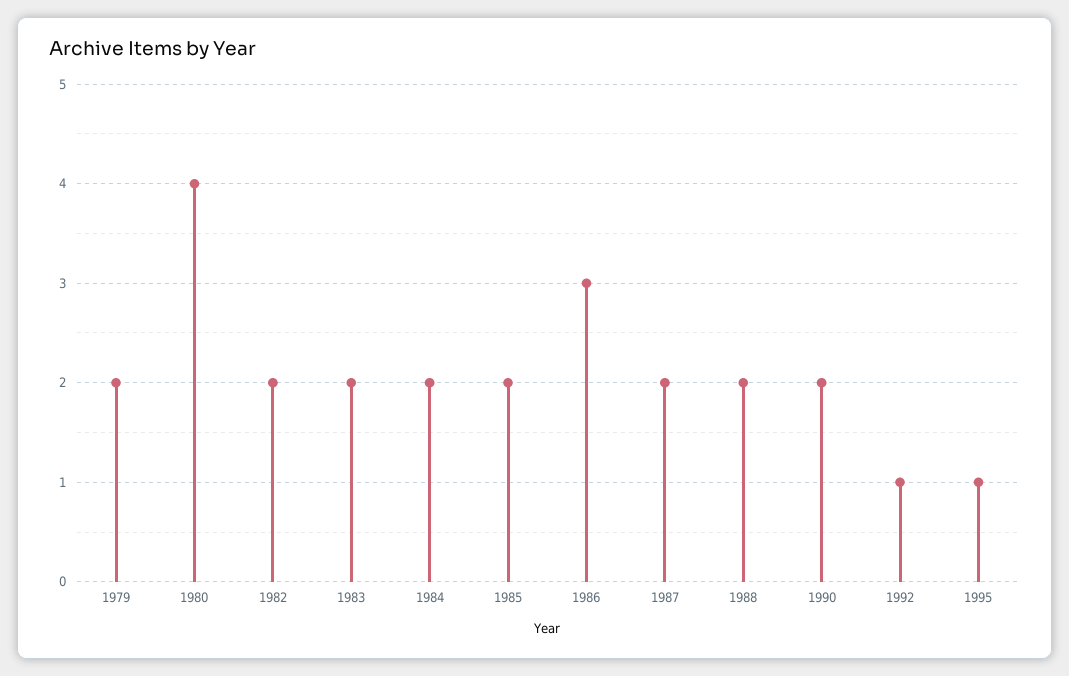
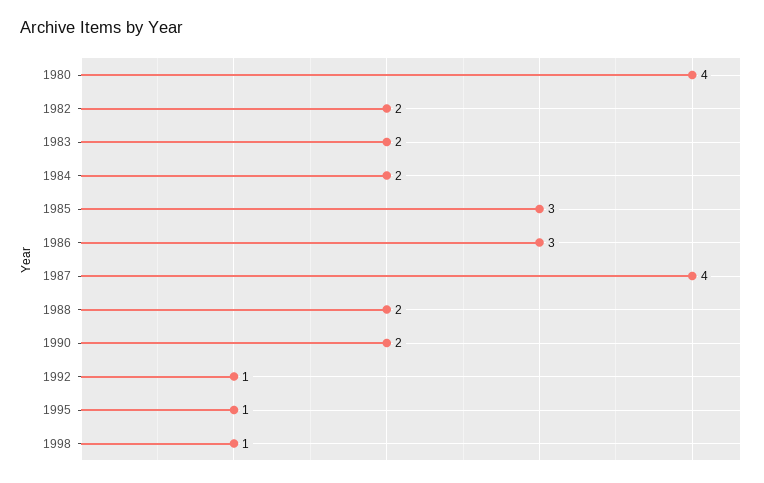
1979: 2 -> none
1985: 2 -> 3
1987: 2 -> 4
1998: none -> 1

